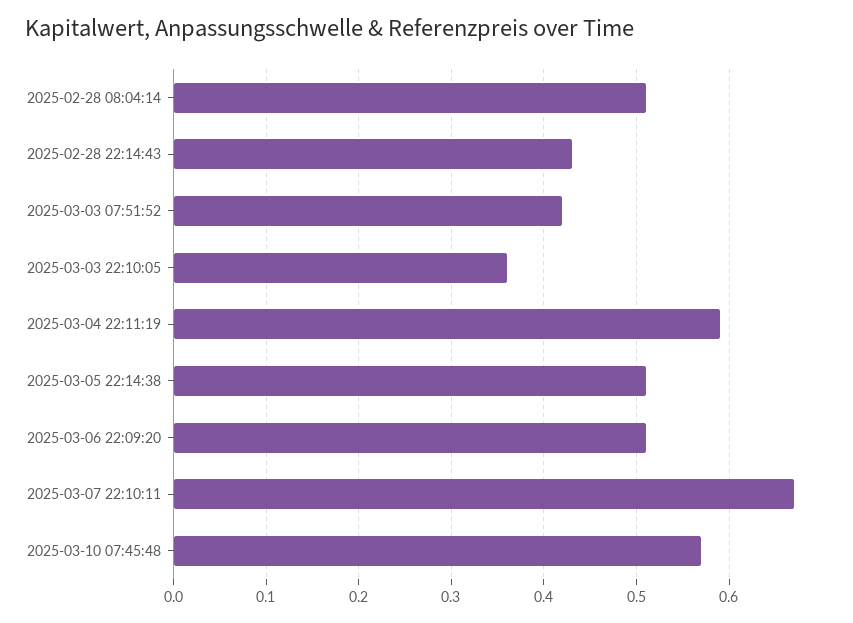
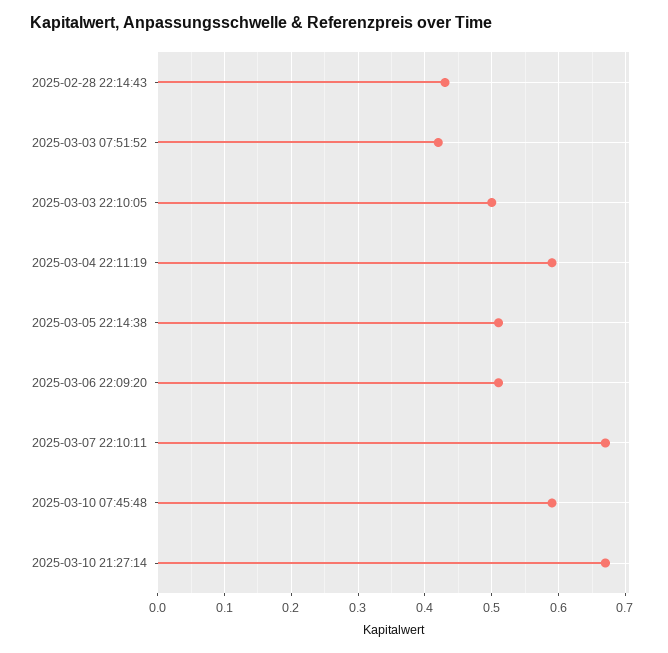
2025-02-28 08:04:14: 0.51 -> none
2025-03-03 22:10:05: 0.36 -> 0.5
2025-03-10 07:45:48: 0.57 -> 0.59
2025-03-10 21:27:14: none -> 0.67

